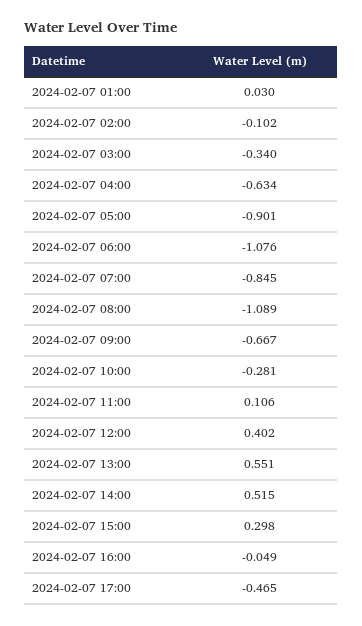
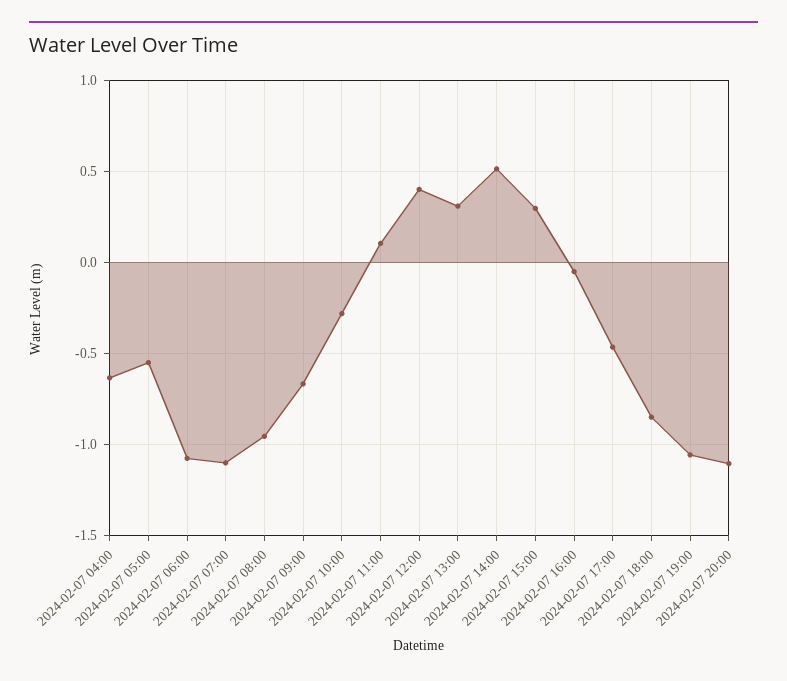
2024-02-07 01:00: 0.03 -> none
2024-02-07 02:00: -0.102 -> none
2024-02-07 03:00: -0.34 -> none
2024-02-07 05:00: -0.901 -> -0.55
2024-02-07 07:00: -0.845 -> -1.1
2024-02-07 08:00: -1.089 -> -0.95
2024-02-07 13:00: 0.551 -> 0.3
2024-02-07 18:00: none -> -0.85
2024-02-07 19:00: none -> -1.05
2024-02-07 20:00: none -> -1.1

